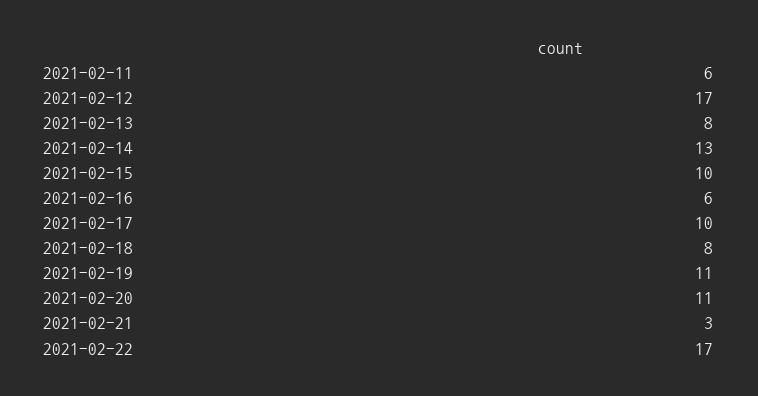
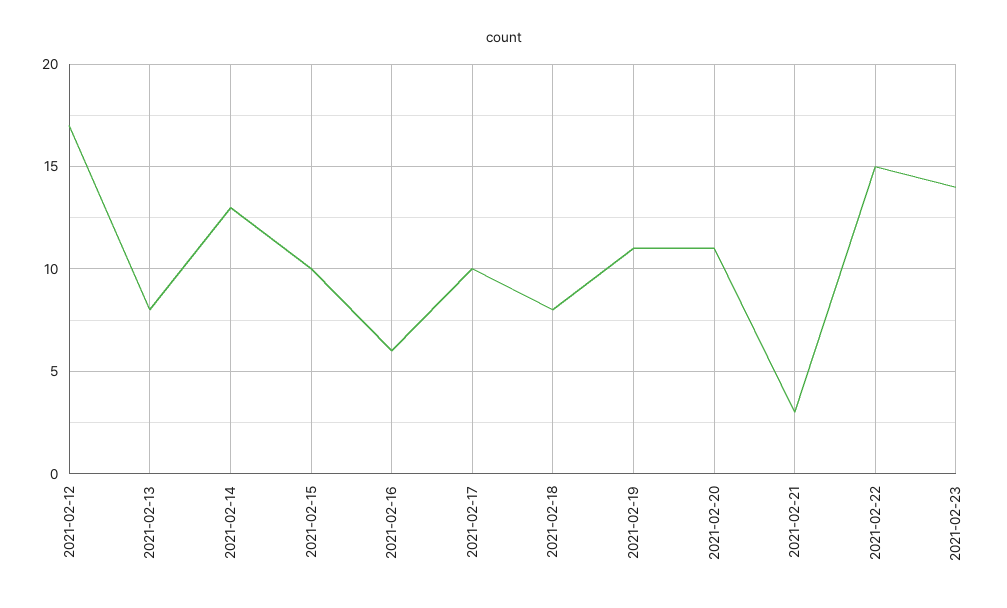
2021-02-11: 6 -> none
2021-02-22: 17 -> 15
2021-02-23: none -> 14

